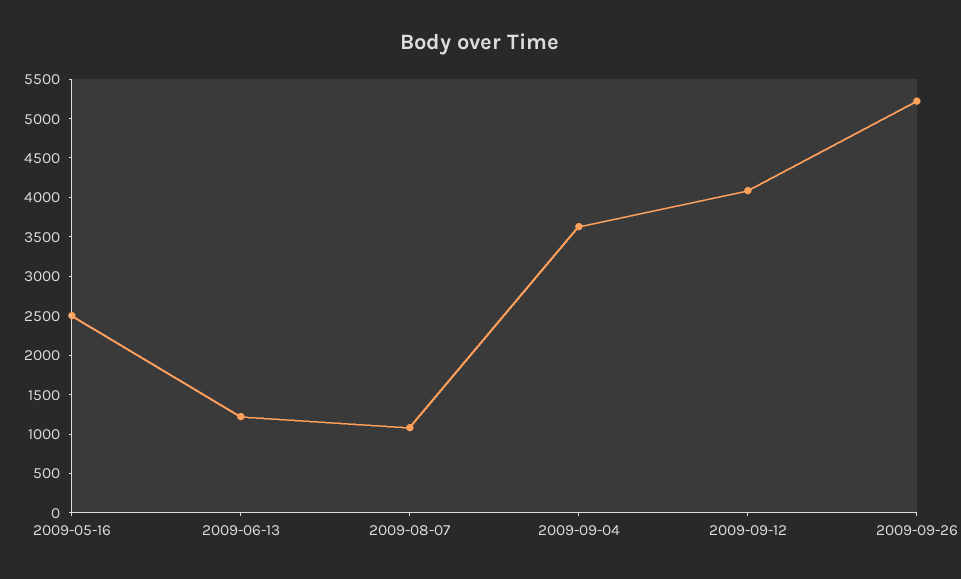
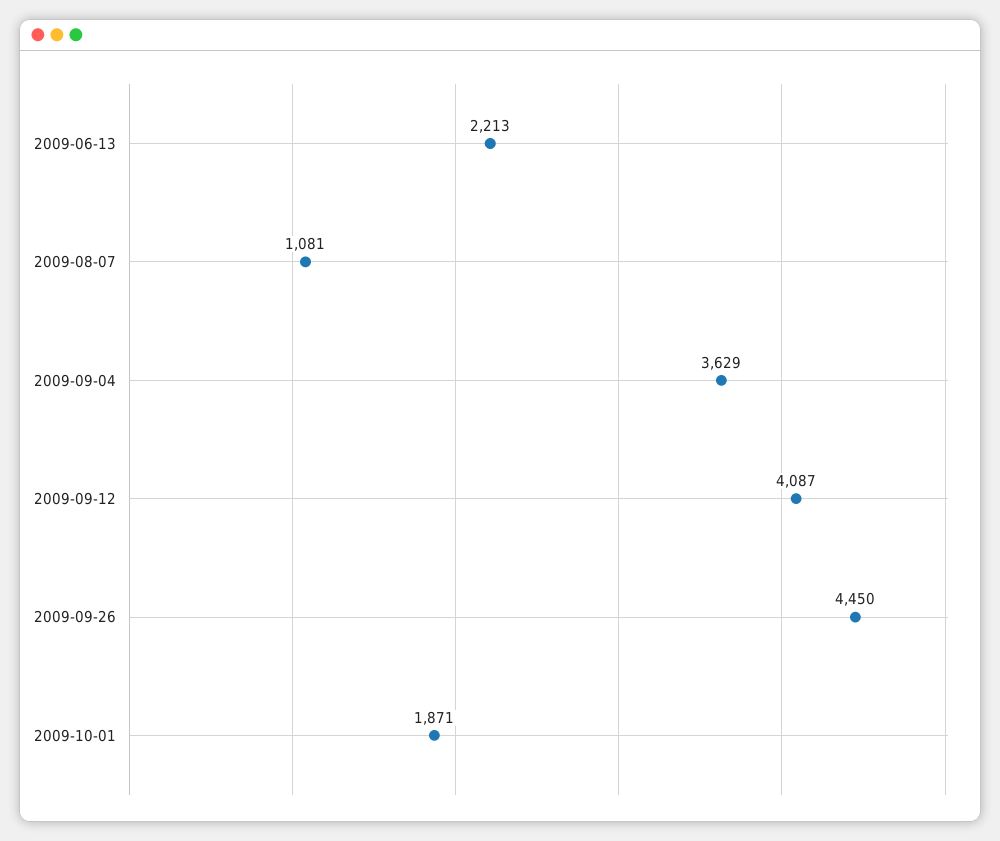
2009-05-16: 2500 -> none
2009-06-13: 1250 -> 2213
2009-09-26: 5250 -> 4450
2009-10-01: none -> 1871

